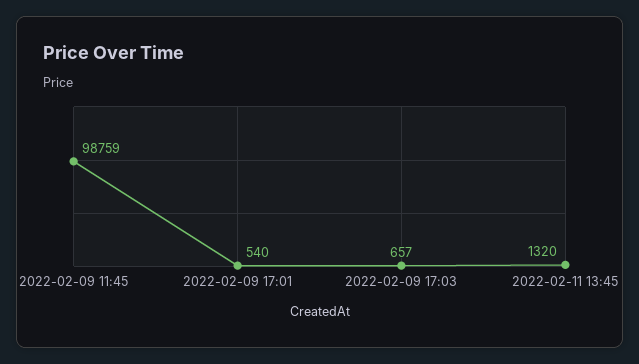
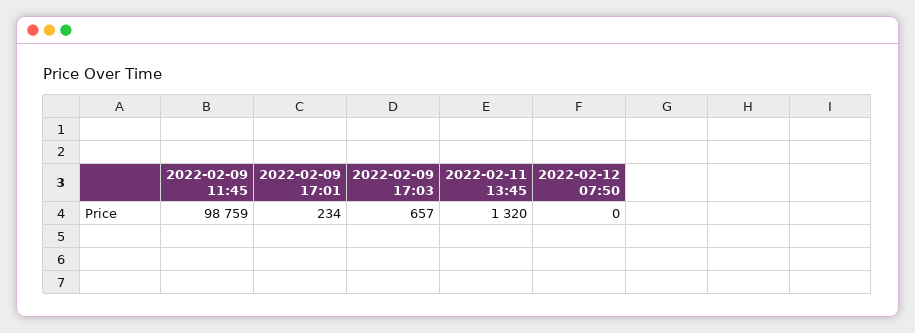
2022-02-09 17:01: 540 -> 234
2022-02-12 07:50: none -> 0

